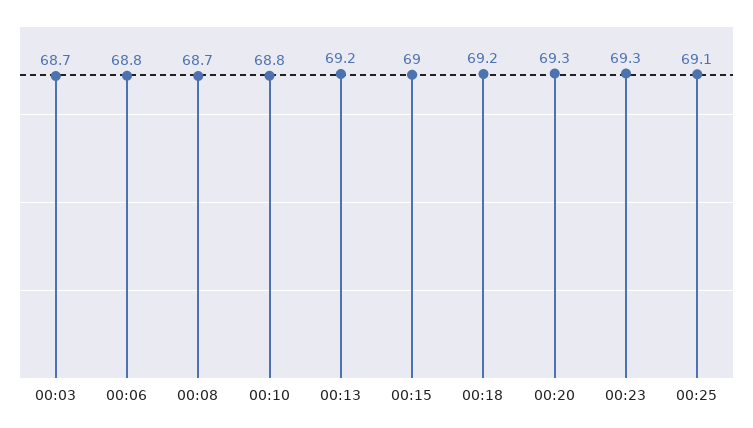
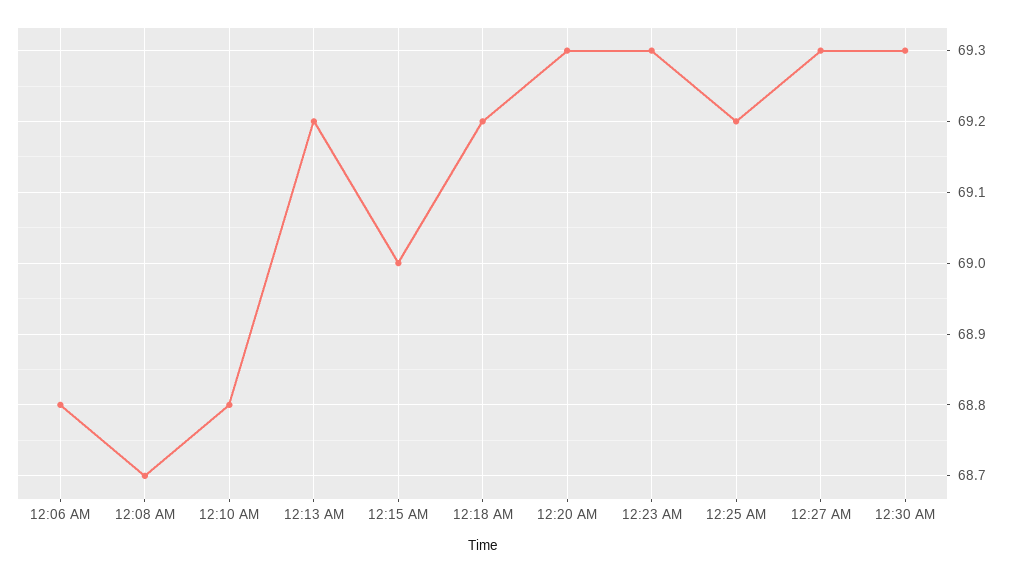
00:03: 68.7 -> none
00:25: 69.1 -> 69.2
12:27 AM: none -> 69.3
12:30 AM: none -> 69.3

